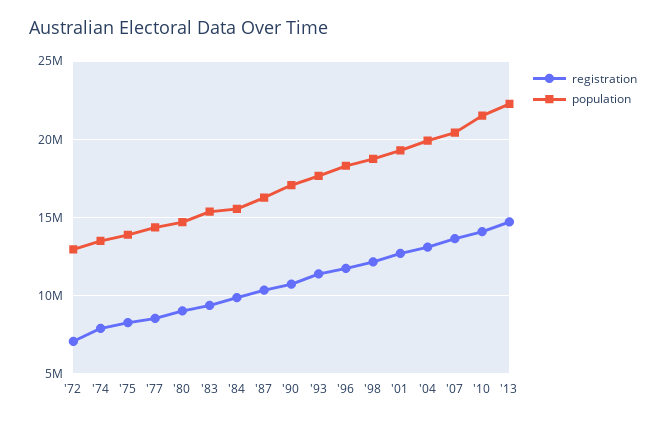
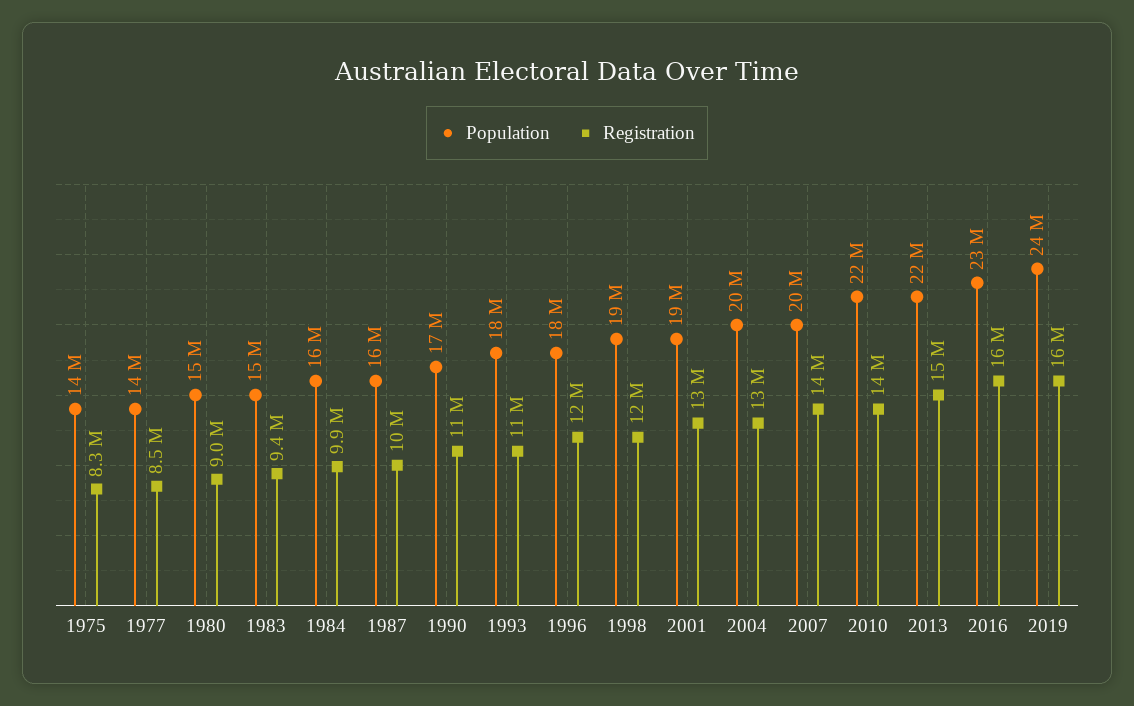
registration, '72: 7000000 -> none
population, '72: 13000000 -> none
registration, '74: 8000000 -> none
population, '74: 13500000 -> none
population, 2016: none -> 23000000
registration, 2016: none -> 16000000
population, 2019: none -> 24000000
registration, 2019: none -> 16000000

